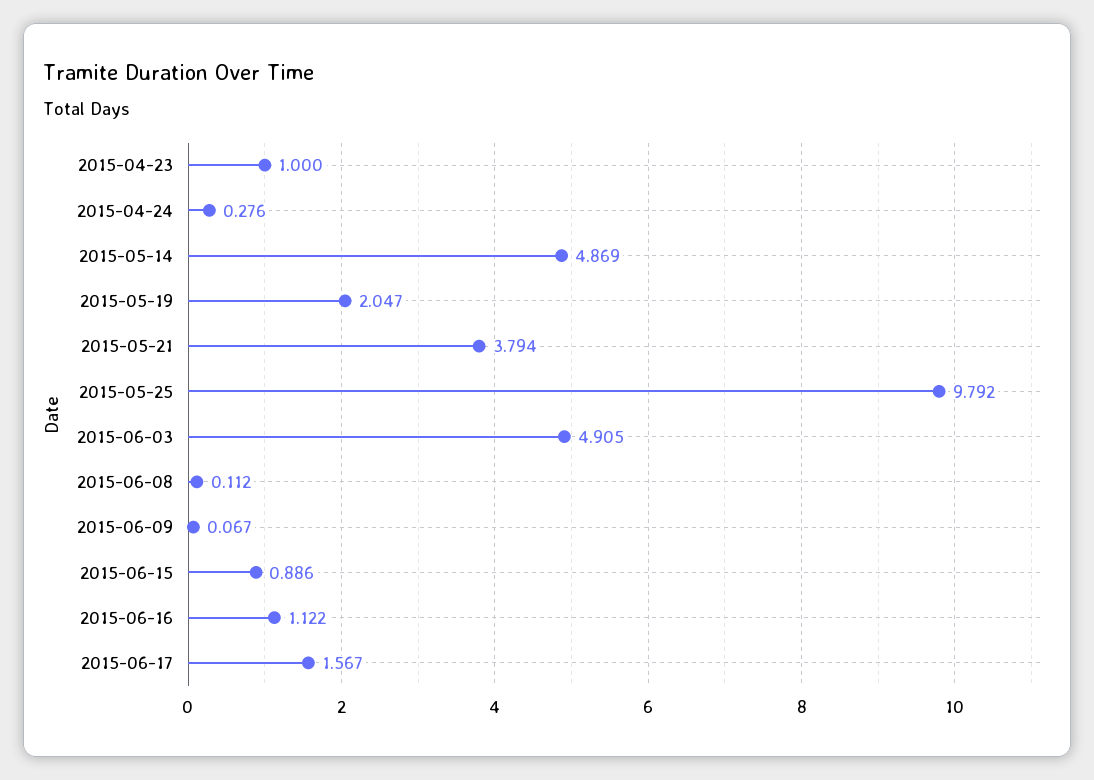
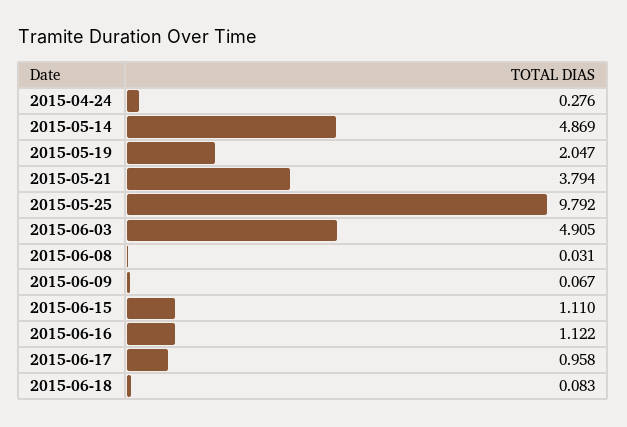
2015-04-23: 1 -> none
2015-06-08: 0.112 -> 0.031
2015-06-15: 0.886 -> 1.11
2015-06-17: 1.567 -> 0.958
2015-06-18: none -> 0.083

